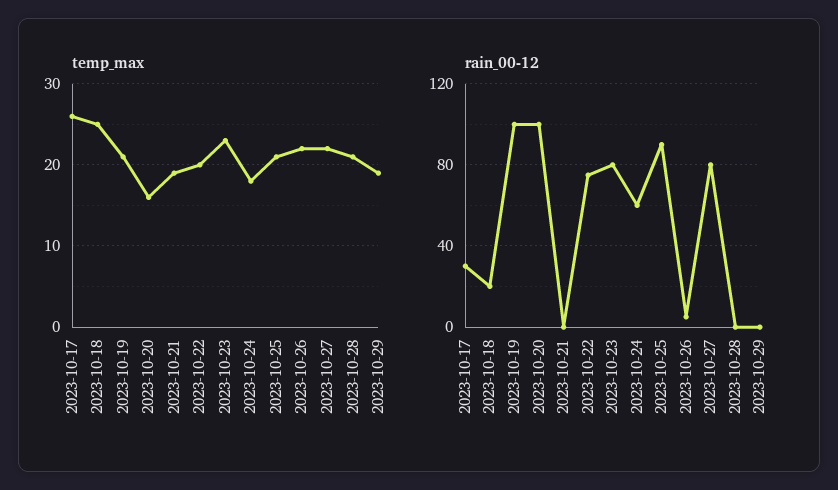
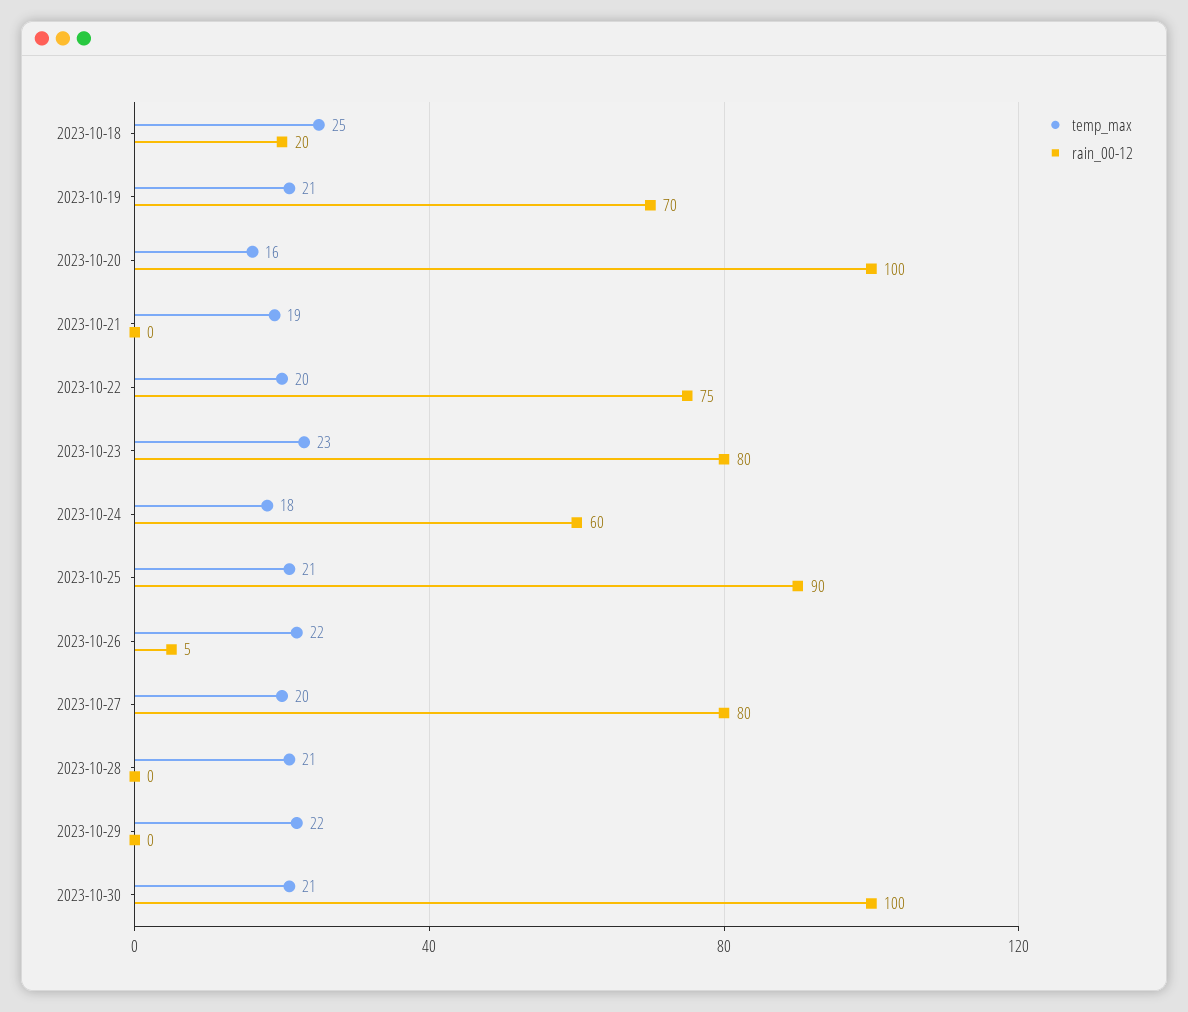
temp_max, 2023-10-17: 26 -> none
temp_max, 2023-10-27: 22 -> 20
temp_max, 2023-10-29: 19 -> 22
rain_00-12, 2023-10-17: 30 -> none
rain_00-12, 2023-10-19: 100 -> 70
temp_max, 2023-10-30: none -> 21
rain_00-12, 2023-10-30: none -> 100

